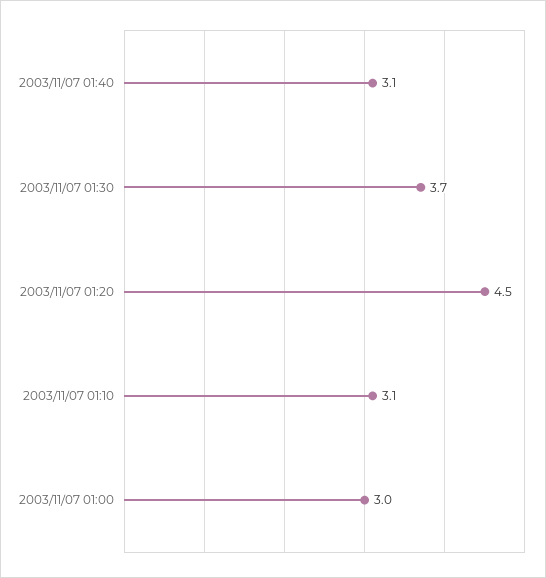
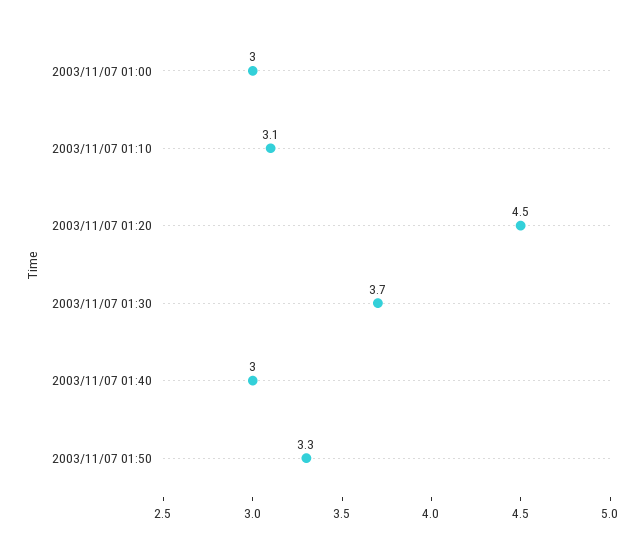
2003/11/07 01:40: 3.1 -> 3
2003/11/07 01:50: none -> 3.3

